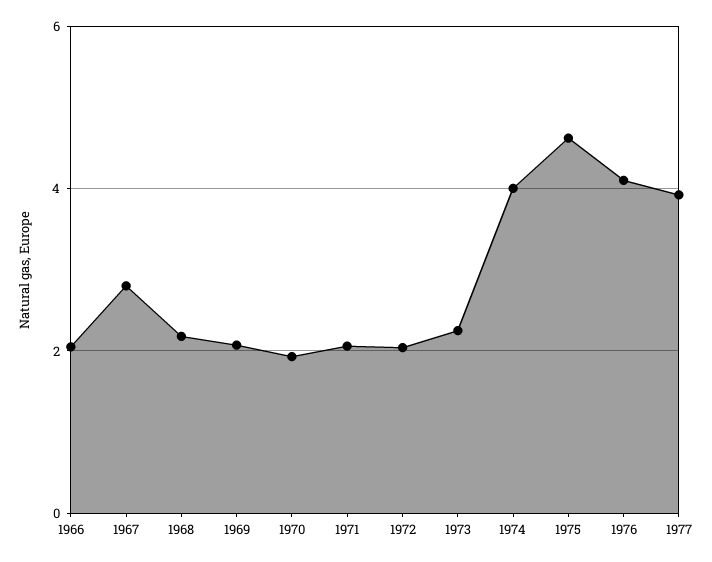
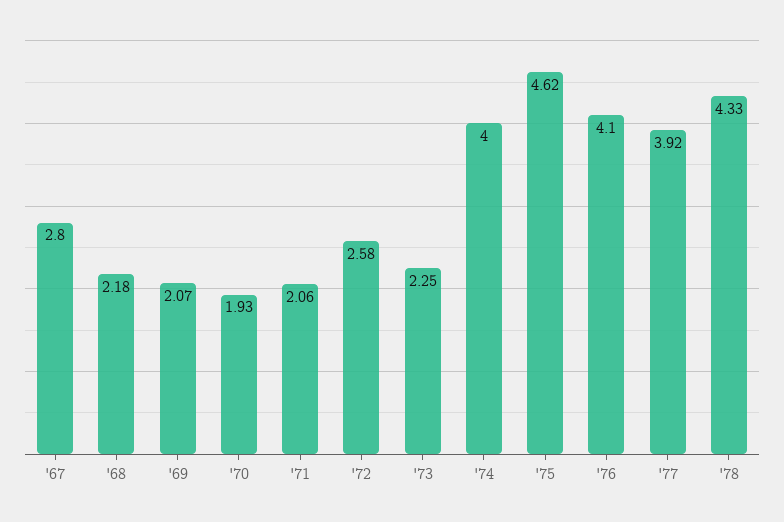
1966: 2 -> none
1972: 2 -> 2.58
'78: none -> 4.33

